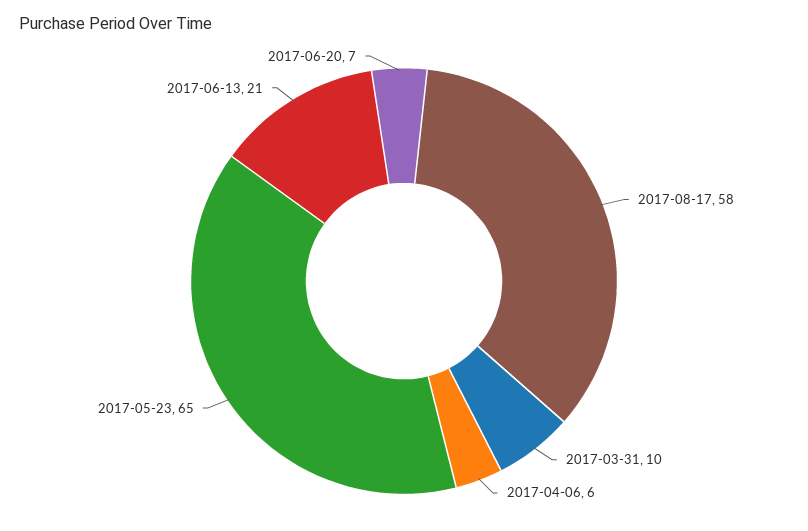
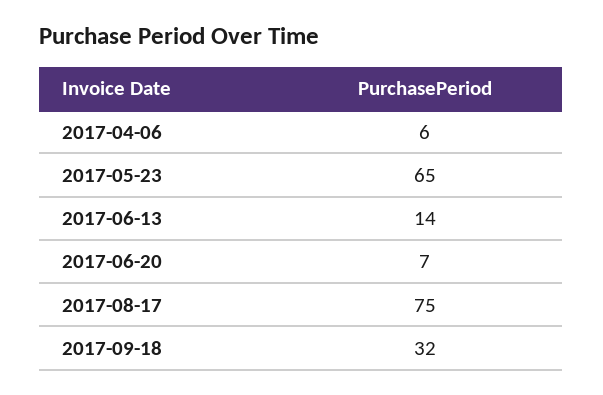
2017-08-17: 58 -> 75
2017-03-31: 10 -> none
2017-06-13: 21 -> 14
2017-09-18: none -> 32

